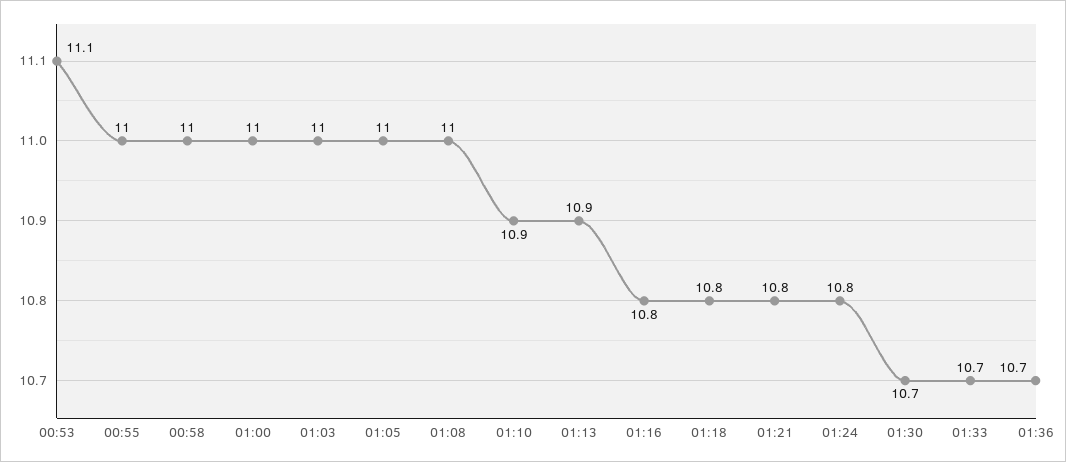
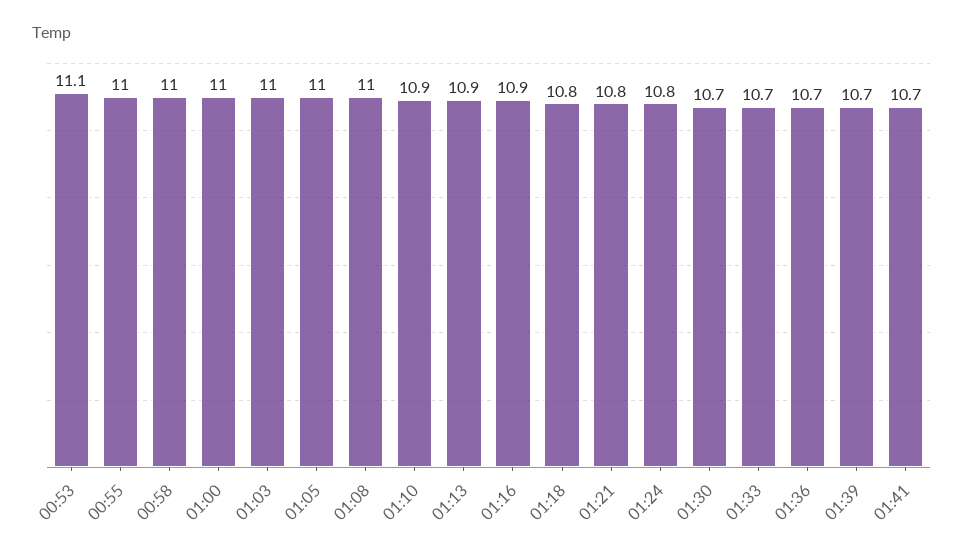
01:16: 10.8 -> 10.9
01:39: none -> 10.7
01:41: none -> 10.7

